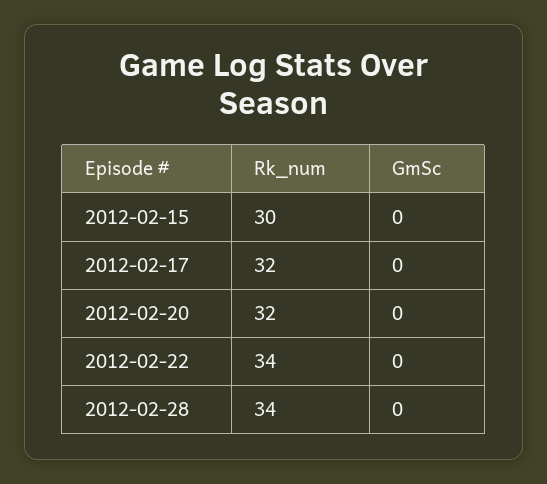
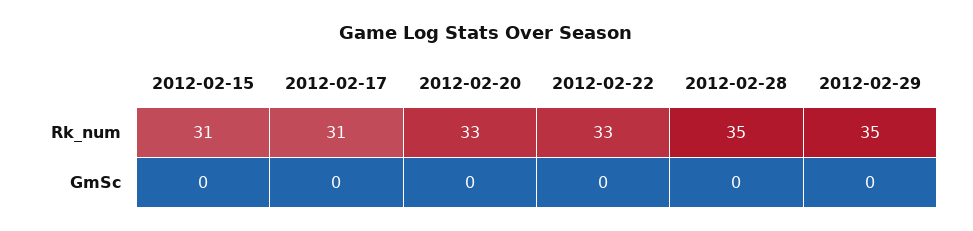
Rk_num, 2012-02-15: 30 -> 31
Rk_num, 2012-02-17: 32 -> 31
Rk_num, 2012-02-20: 32 -> 33
Rk_num, 2012-02-22: 34 -> 33
Rk_num, 2012-02-28: 34 -> 35
Rk_num, 2012-02-29: none -> 35
GmSc, 2012-02-29: none -> 0

